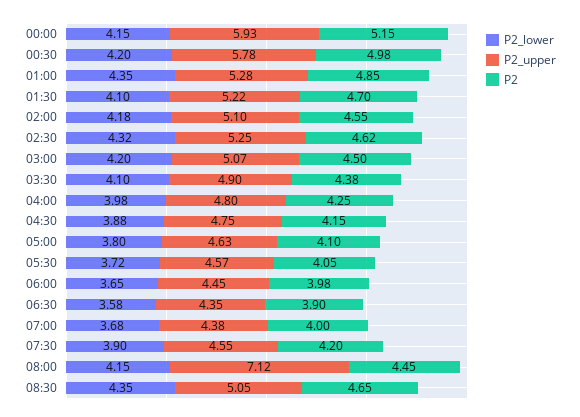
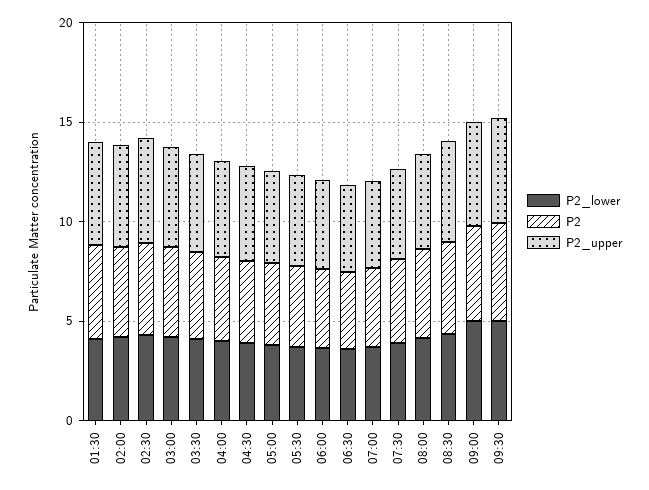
P2_lower, 00:00: 4.15 -> none
P2_upper, 00:00: 5.93 -> none
P2, 00:00: 5.15 -> none
P2_lower, 00:30: 4.2 -> none
P2_upper, 00:30: 5.78 -> none
P2, 00:30: 4.98 -> none
P2_lower, 01:00: 4.35 -> none
P2_upper, 01:00: 5.28 -> none
P2, 01:00: 4.85 -> none
P2_upper, 08:00: 7.12 -> 5
P2_lower, 09:00: none -> 5
P2, 09:00: none -> 5
P2_upper, 09:00: none -> 5
P2_lower, 09:30: none -> 5
P2, 09:30: none -> 5
P2_upper, 09:30: none -> 5

